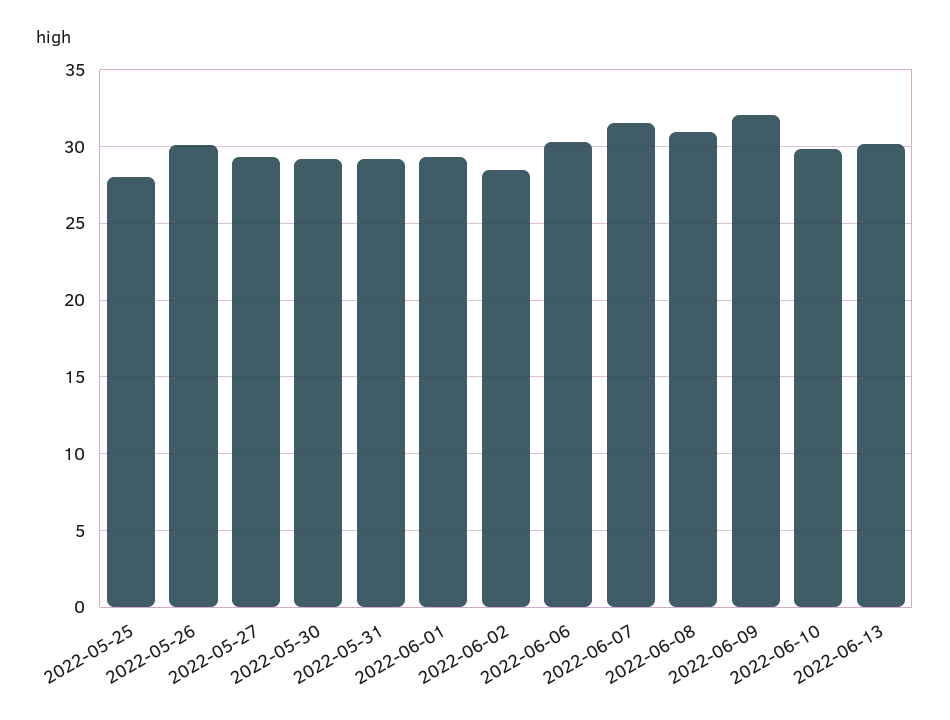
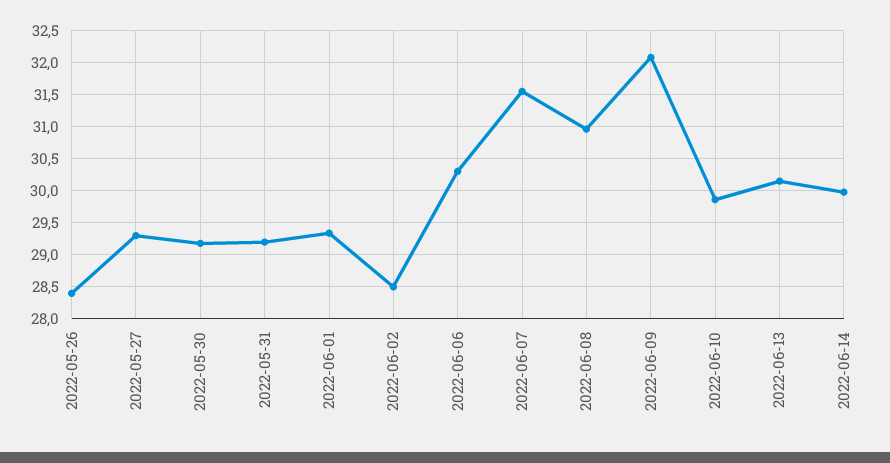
2022-05-25: 28 -> none
2022-05-26: 30 -> 28.4
2022-06-14: none -> 30

